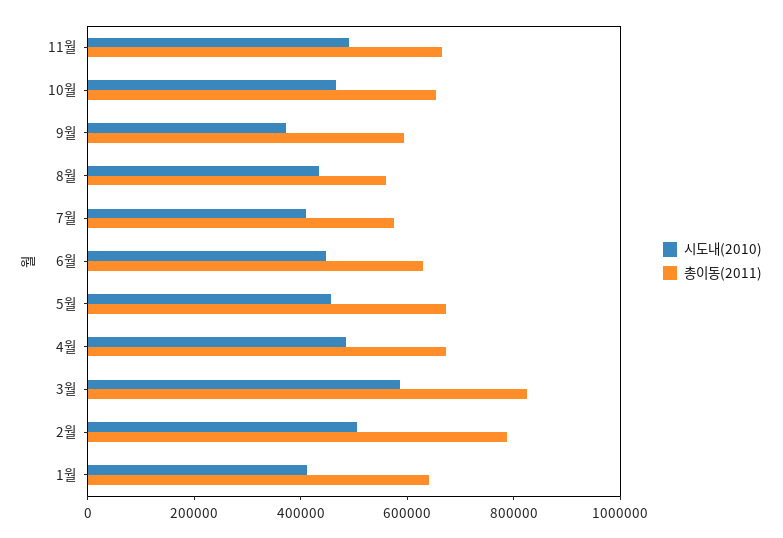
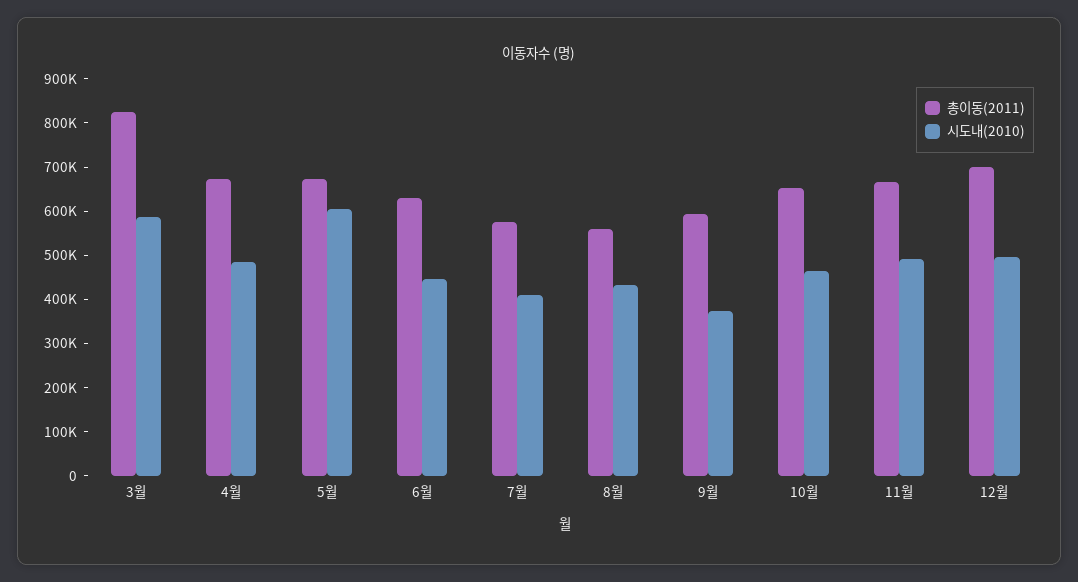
시도내(2010), 5월: 450000 -> 600000
시도내(2010), 2월: 500000 -> none
총이동(2011), 2월: 800000 -> none
시도내(2010), 1월: 400000 -> none
총이동(2011), 1월: 650000 -> none
총이동(2011), 12월: none -> 700000
시도내(2010), 12월: none -> 500000

